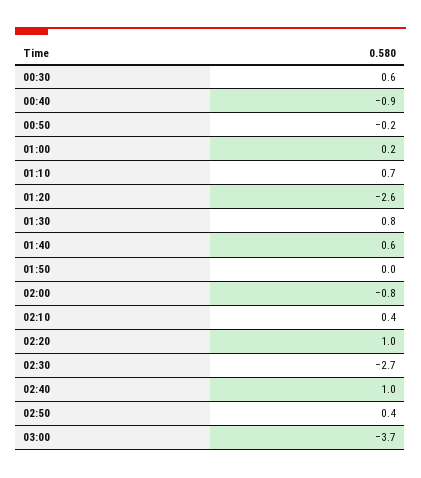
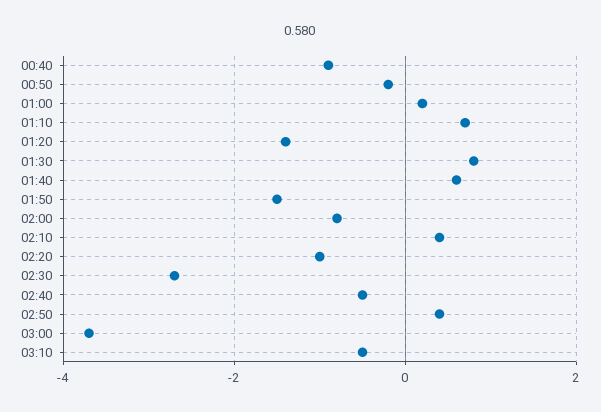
00:30: 0.6 -> none
01:20: -2.6 -> -1.5
01:50: 0 -> -1.5
02:20: 1 -> -1
02:40: 1 -> -0.5
03:10: none -> -0.5

